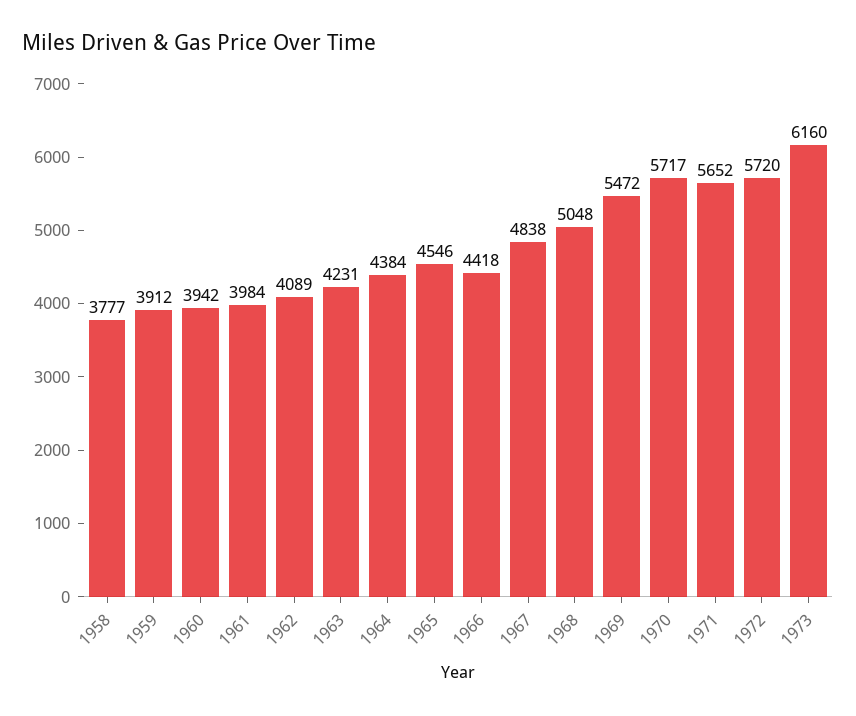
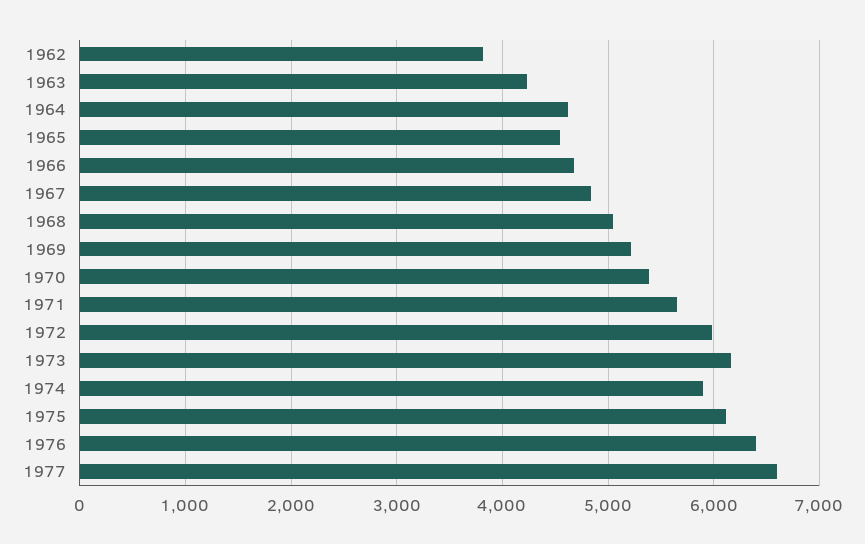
1958: 3777 -> none
1959: 3912 -> none
1960: 3942 -> none
1961: 3984 -> none
1962: 4089 -> 3800
1964: 4384 -> 4600
1966: 4418 -> 4700
1969: 5472 -> 5200
1970: 5717 -> 5400
1972: 5720 -> 6000
1974: none -> 5900
1975: none -> 6100
1976: none -> 6400
1977: none -> 6600

